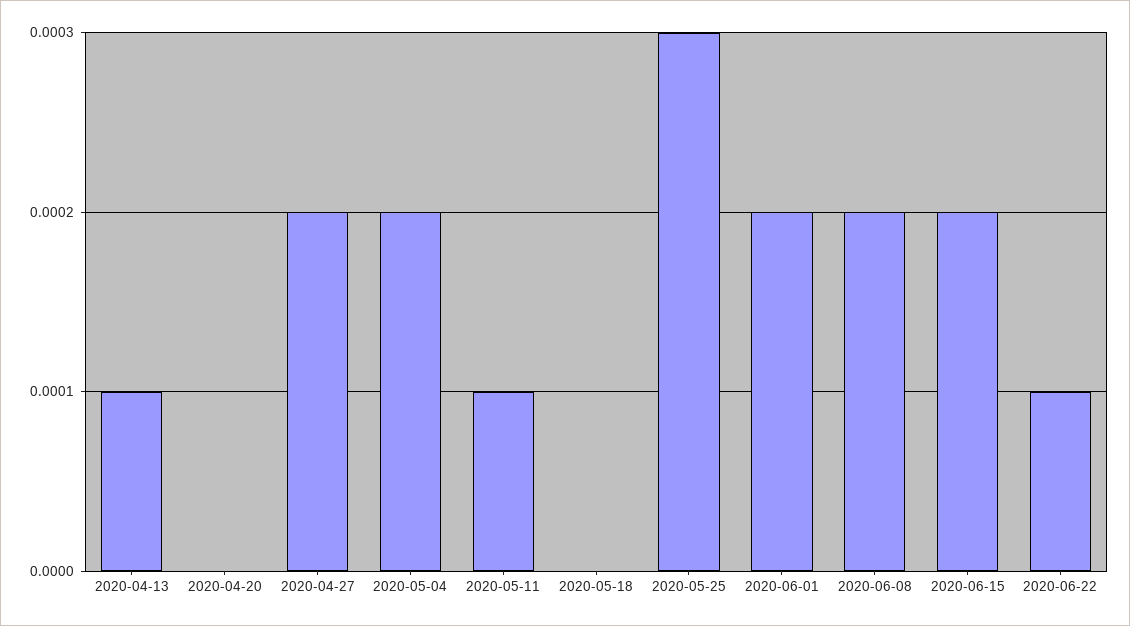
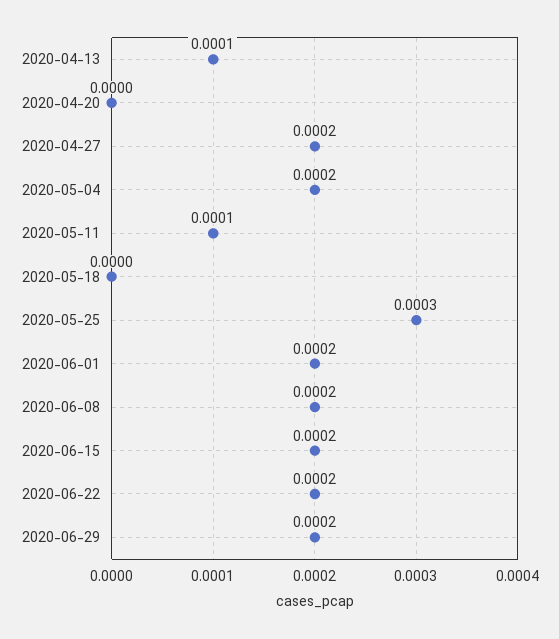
2020-06-22: 0.0001 -> 0.0002
2020-06-29: none -> 0.0002

